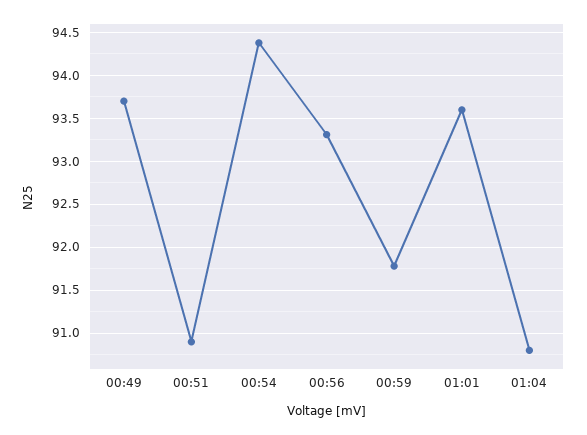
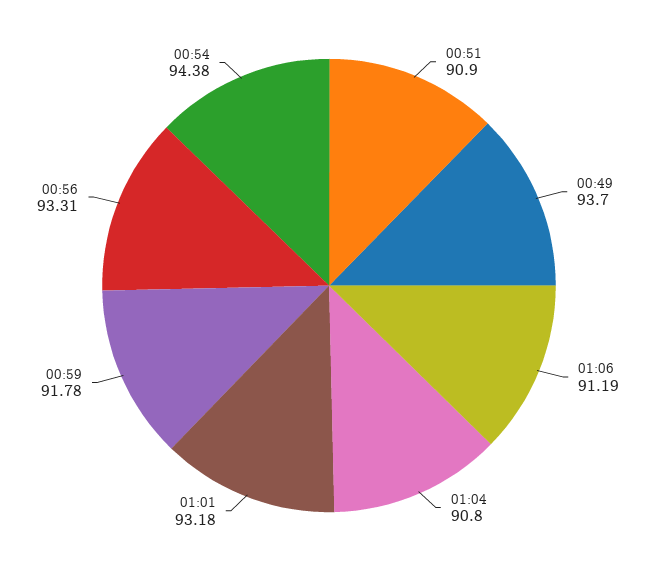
01:01: 93.6 -> 93.18
01:06: none -> 91.19

